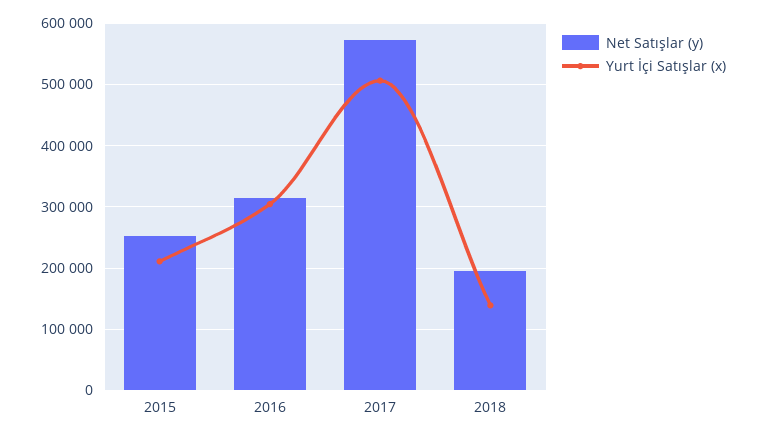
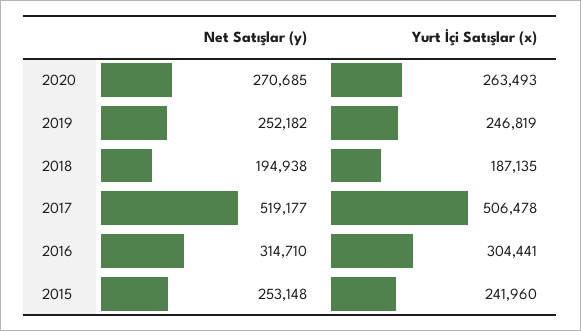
Yurt İçi Satışlar (x), 2015: 210000 -> 241960
Net Satışlar (y), 2017: 570000 -> 519177
Yurt İçi Satışlar (x), 2018: 140000 -> 187135
Net Satışlar (y), 2020: none -> 270685
Yurt İçi Satışlar (x), 2020: none -> 263493
Net Satışlar (y), 2019: none -> 252182
Yurt İçi Satışlar (x), 2019: none -> 246819

